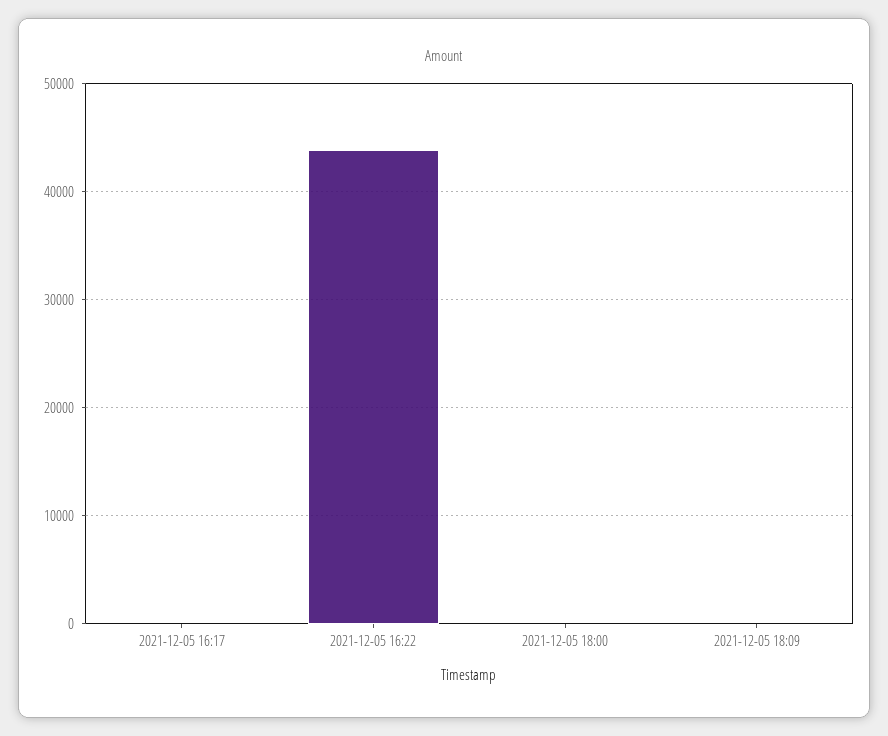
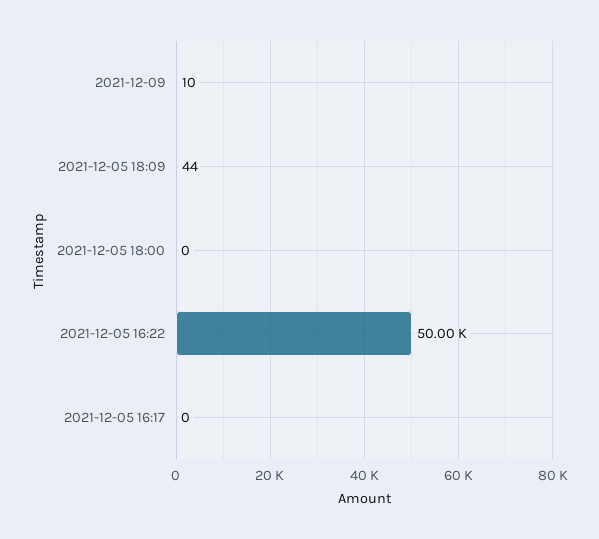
2021-12-05 16:22: 44000 -> 50000
2021-12-09: none -> 10

